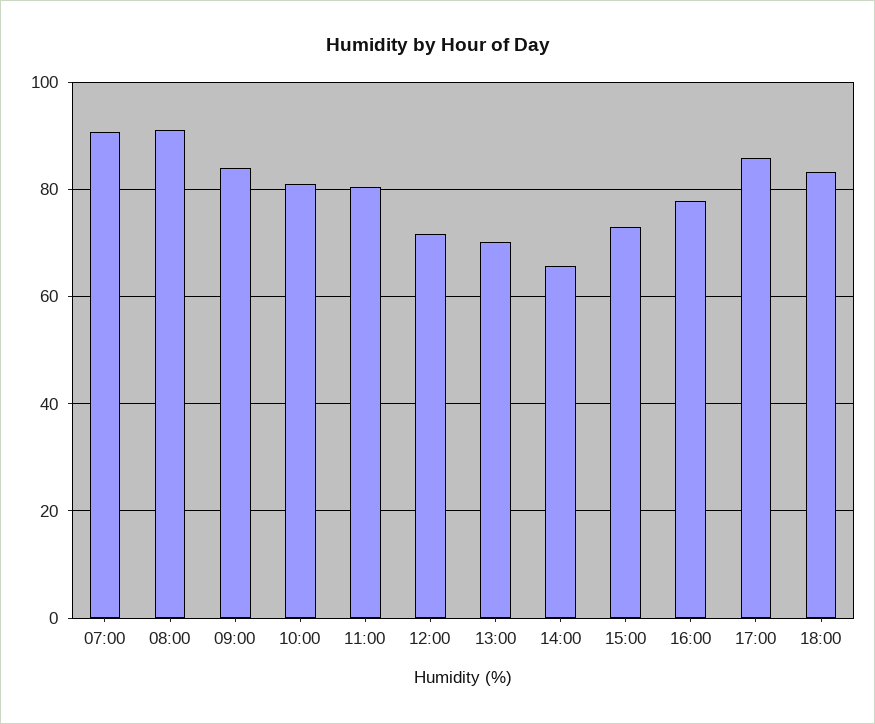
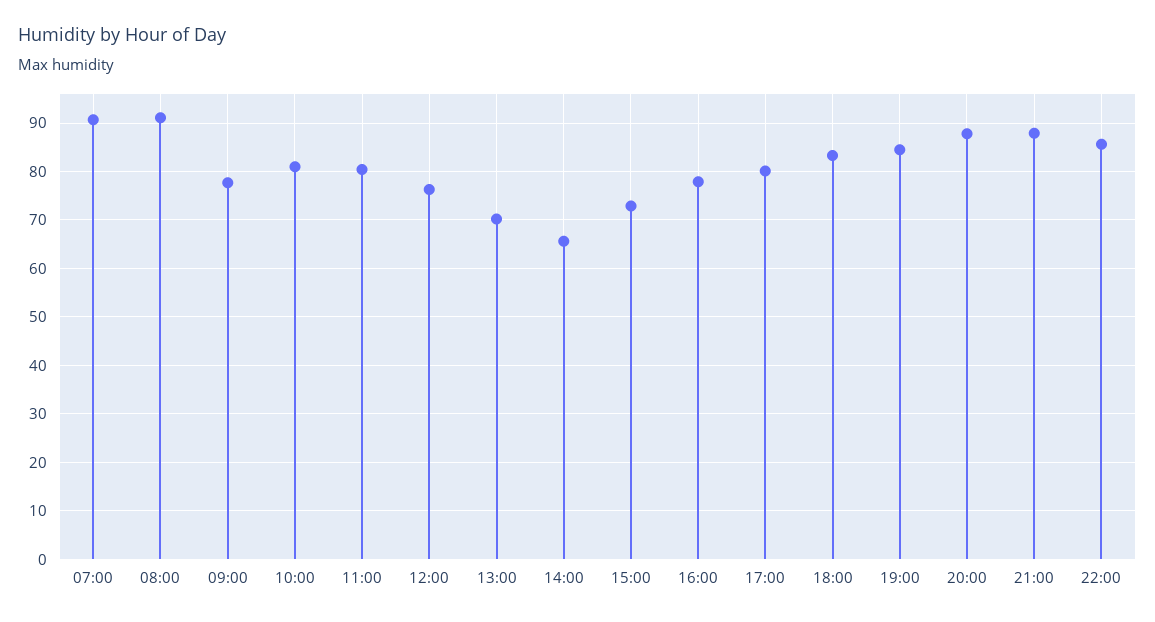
09:00: 84 -> 78
12:00: 72 -> 76
17:00: 86 -> 80
19:00: none -> 84
20:00: none -> 88
21:00: none -> 88
22:00: none -> 86

